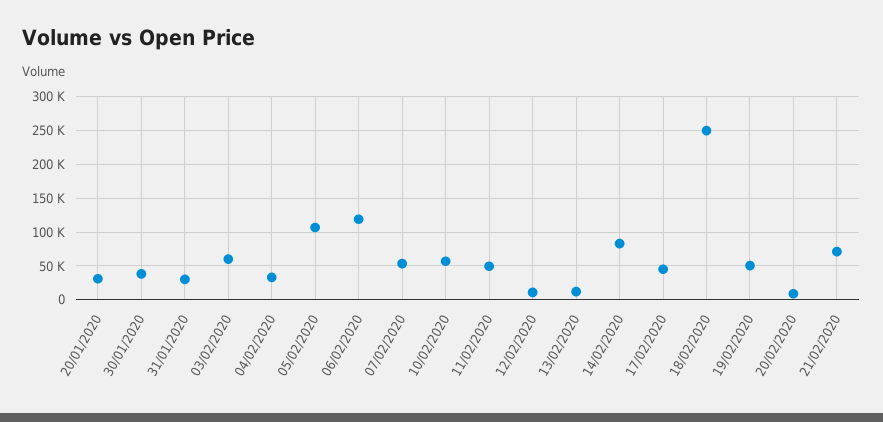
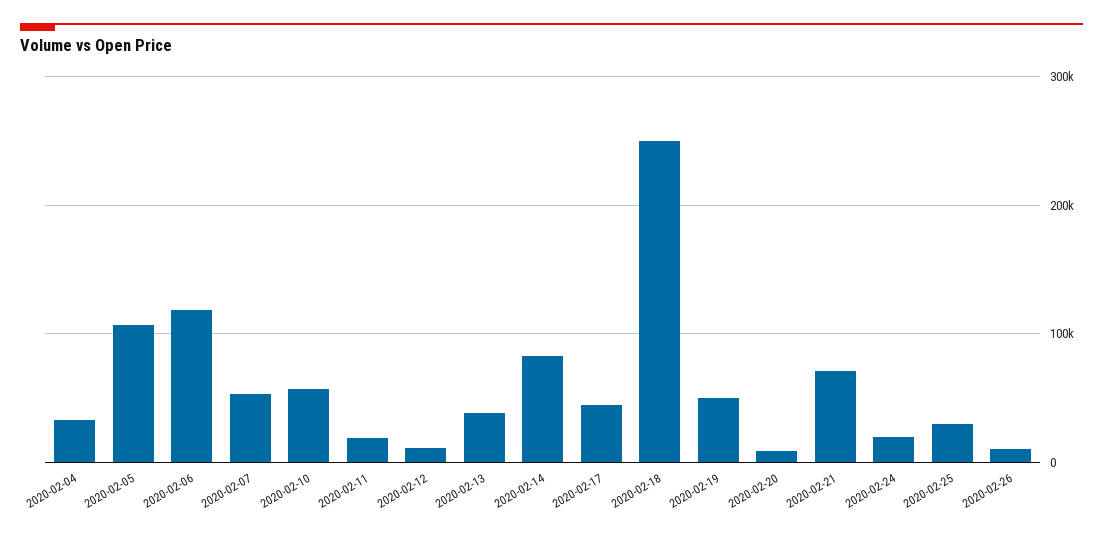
20/01/2020: 30000 -> none
30/01/2020: 40000 -> none
31/01/2020: 30000 -> none
03/02/2020: 60000 -> none
11/02/2020: 50000 -> 20000
13/02/2020: 10000 -> 40000
2020-02-24: none -> 20000
2020-02-25: none -> 30000
2020-02-26: none -> 10000

